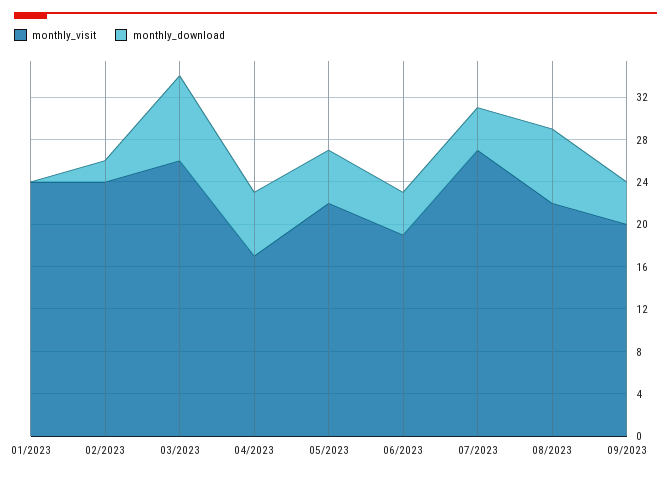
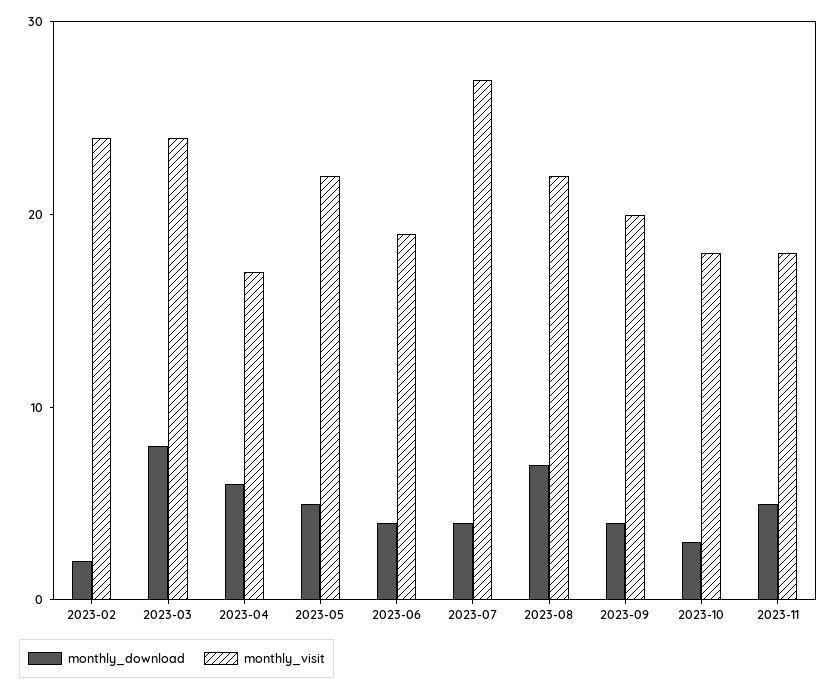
monthly_visit, 01/2023: 24 -> none
monthly_download, 01/2023: 0 -> none
monthly_visit, 03/2023: 26 -> 24
monthly_download, 2023-10: none -> 3
monthly_visit, 2023-10: none -> 18
monthly_download, 2023-11: none -> 5
monthly_visit, 2023-11: none -> 18

